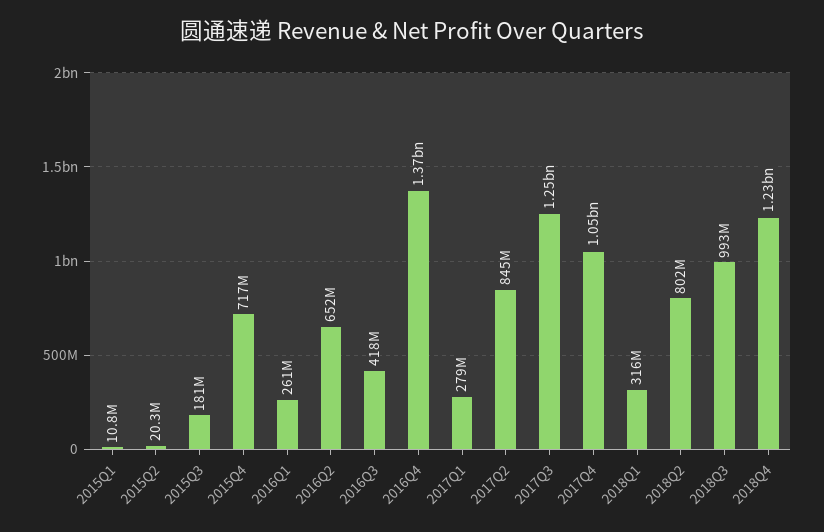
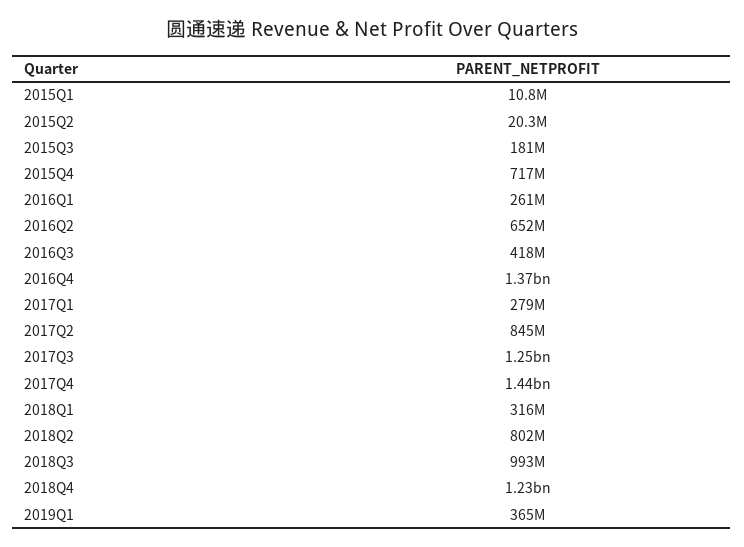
2017Q4: 1050000000 -> 1440000000
2019Q1: none -> 365000000

